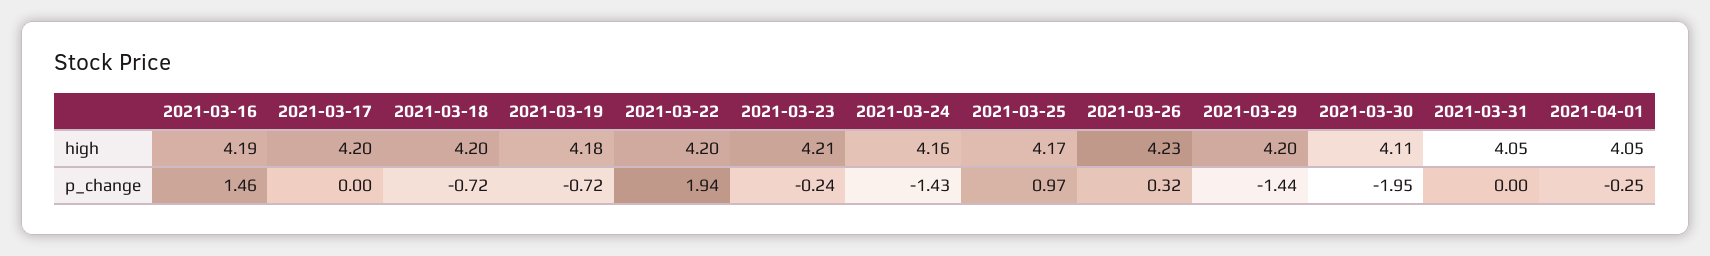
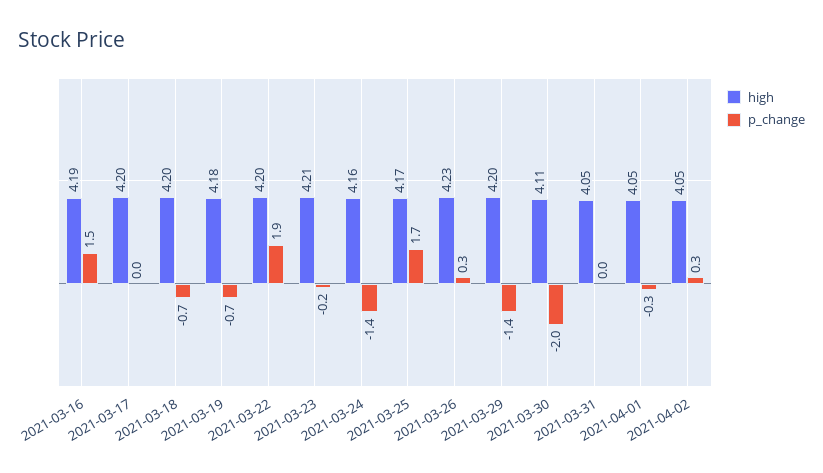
p_change, 2021-03-25: 0.97 -> 1.7
high, 2021-04-02: none -> 4.05
p_change, 2021-04-02: none -> 0.3

